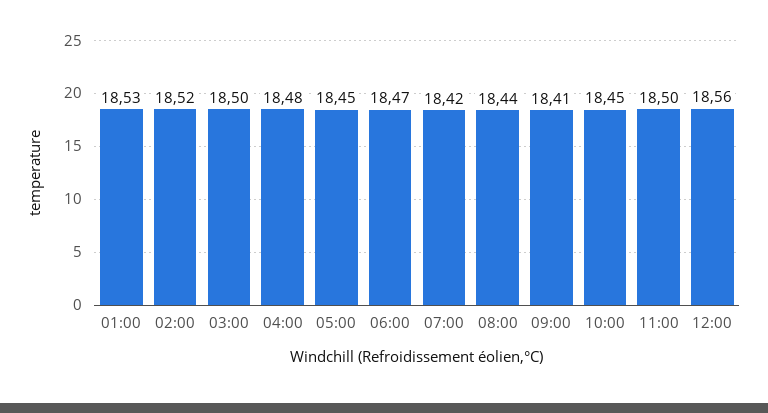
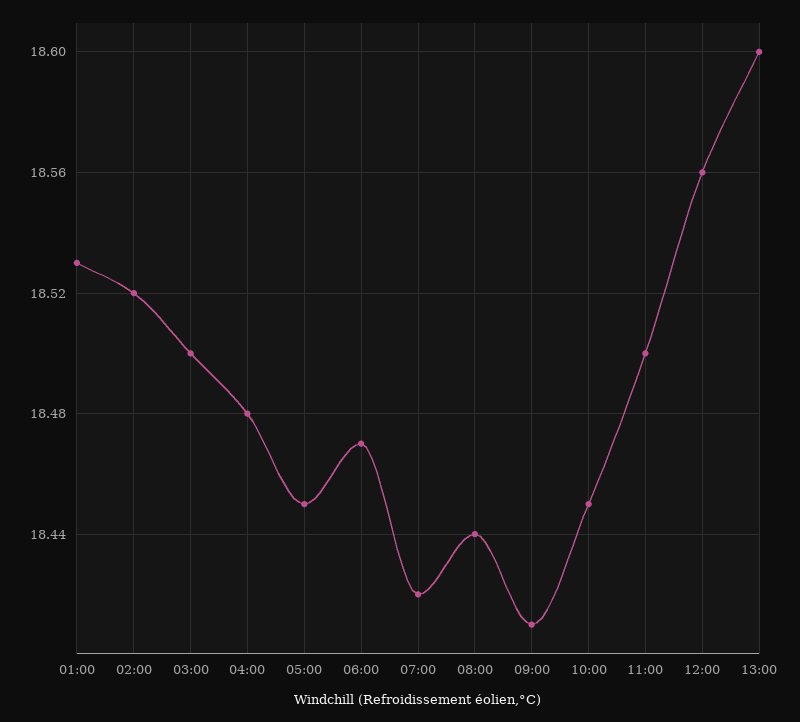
13:00: none -> 18.6

